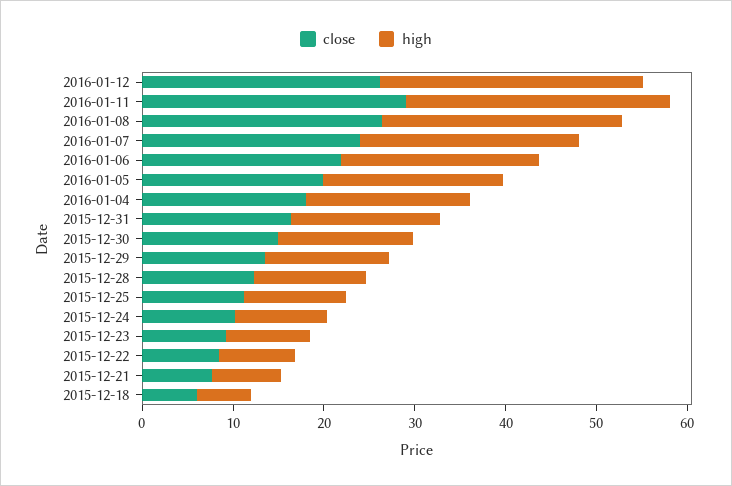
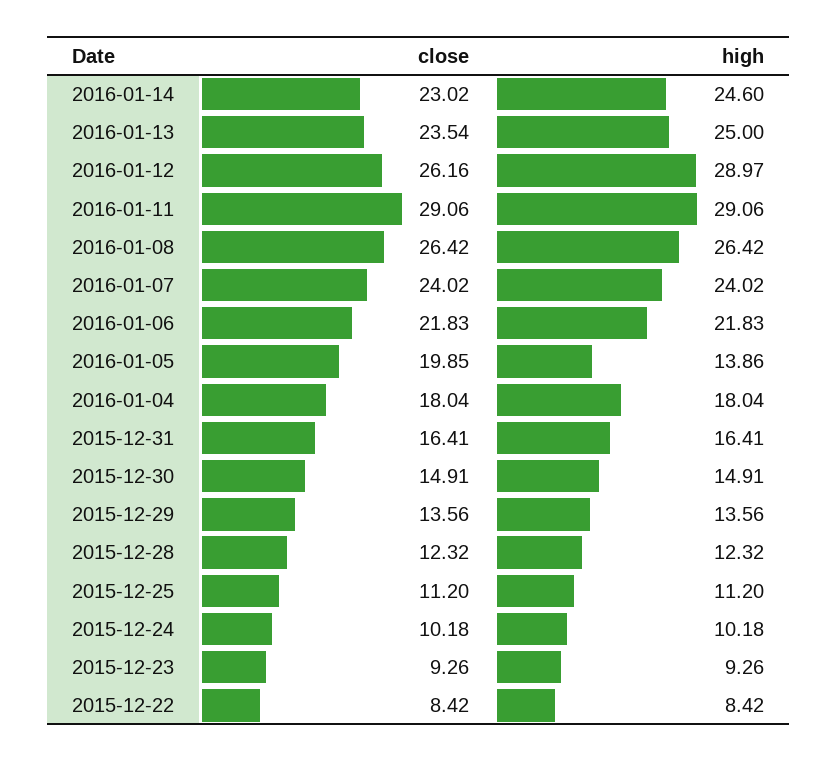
high, 2016-01-05: 20 -> 13.86
close, 2015-12-21: 8 -> none
high, 2015-12-21: 8 -> none
close, 2015-12-18: 6 -> none
high, 2015-12-18: 6 -> none
close, 2016-01-14: none -> 23.02
high, 2016-01-14: none -> 24.6
close, 2016-01-13: none -> 23.54
high, 2016-01-13: none -> 25

